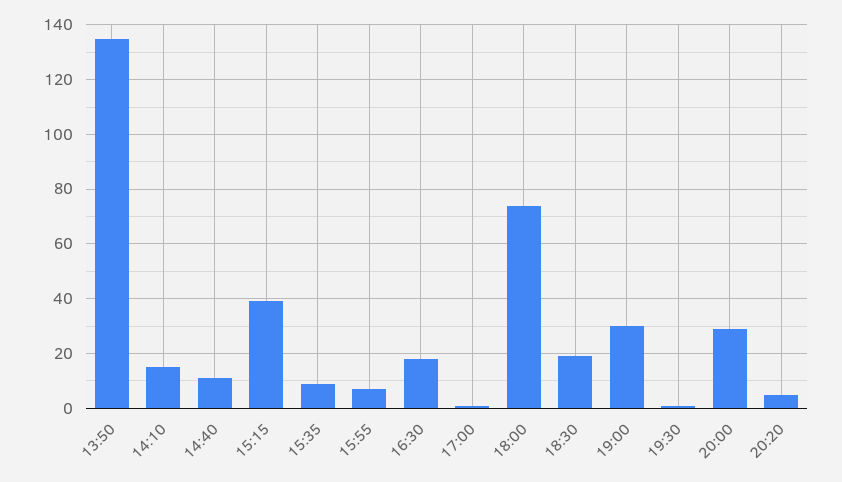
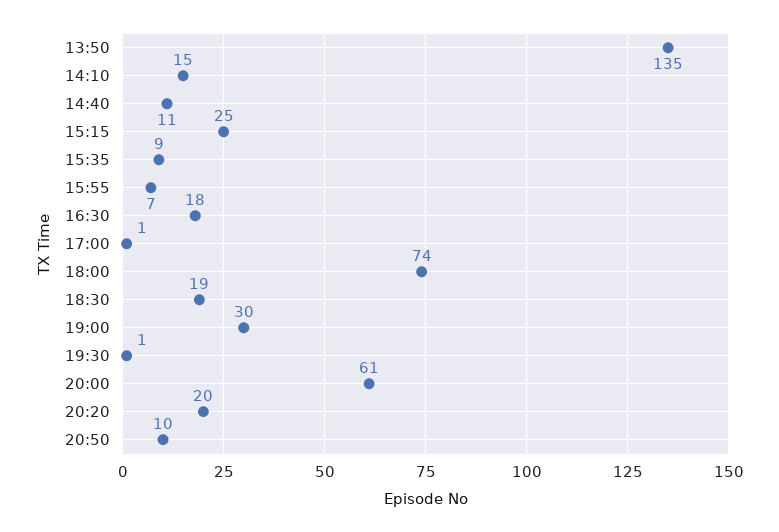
15:15: 40 -> 25
20:00: 30 -> 61
20:20: 5 -> 20
20:50: none -> 10

